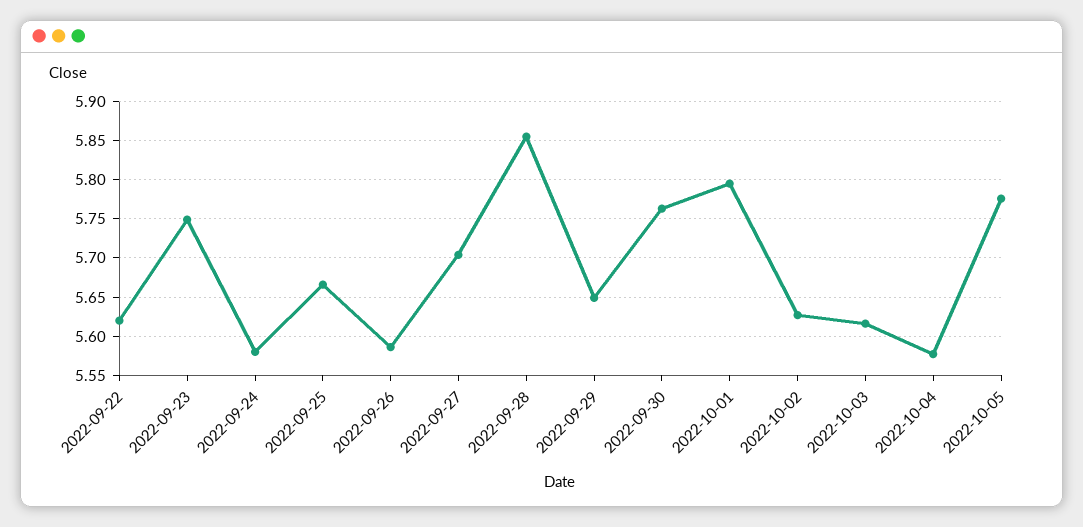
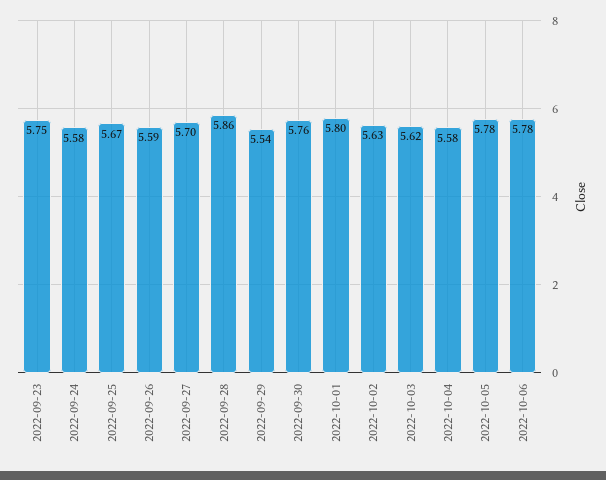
2022-09-22: 5.62 -> none
2022-09-29: 5.65 -> 5.54
2022-10-06: none -> 5.78

